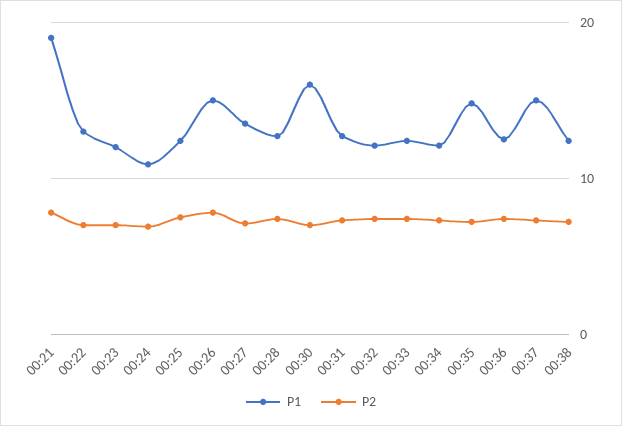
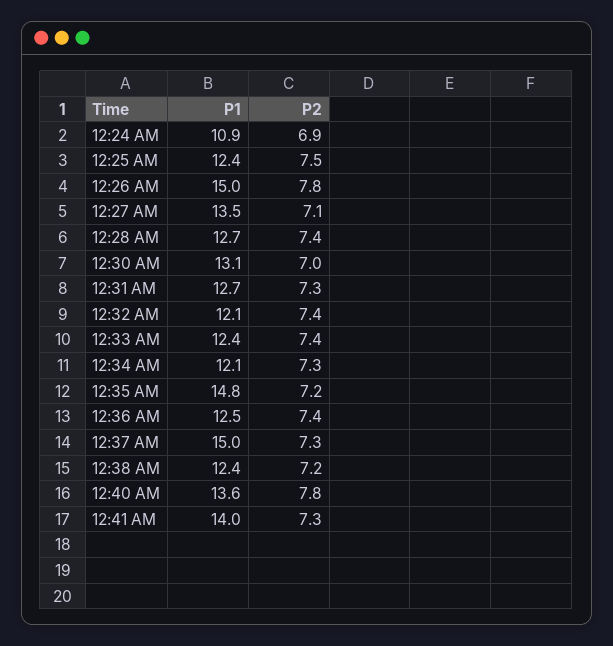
P1, 00:21: 19 -> none
P2, 00:21: 8 -> none
P1, 00:22: 13 -> none
P2, 00:22: 7 -> none
P1, 00:23: 12 -> none
P2, 00:23: 7 -> none
P1, 00:30: 16 -> 13.1
P1, 12:40 AM: none -> 13.6
P2, 12:40 AM: none -> 7.8
P1, 12:41 AM: none -> 14
P2, 12:41 AM: none -> 7.3

